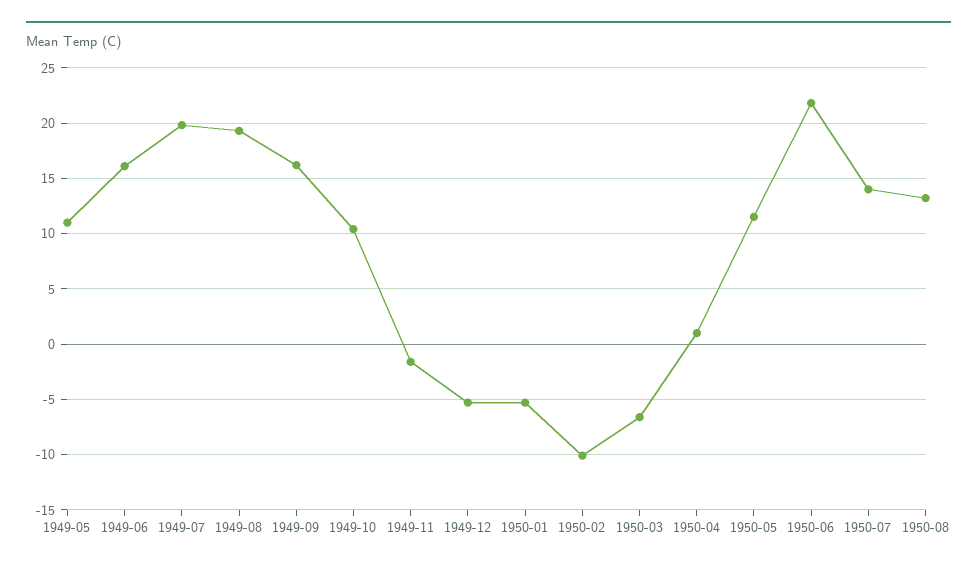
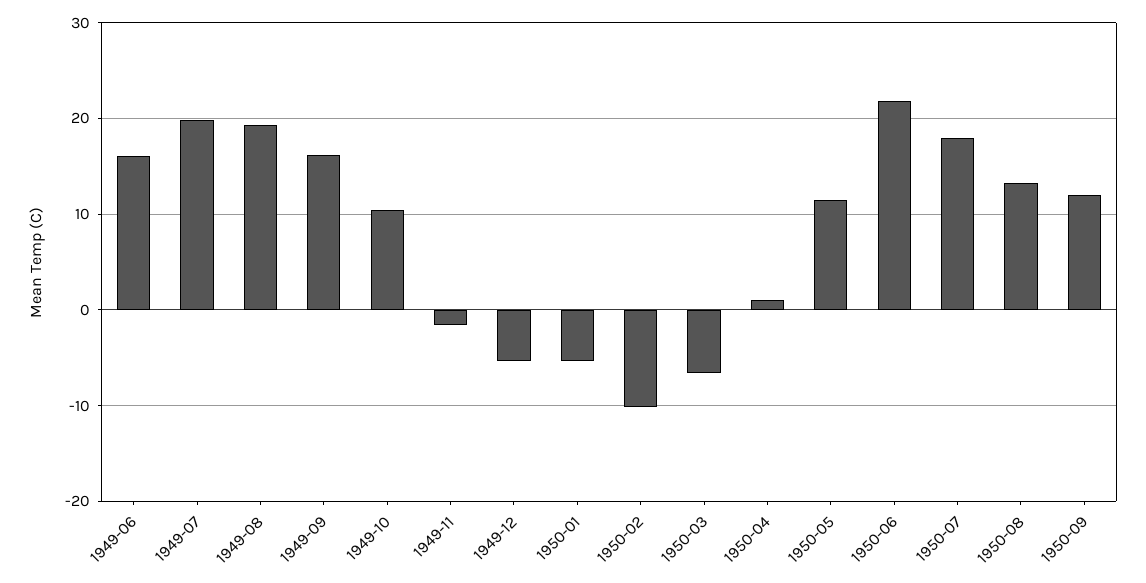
1949-05: 11 -> none
1950-07: 14 -> 18
1950-09: none -> 12

